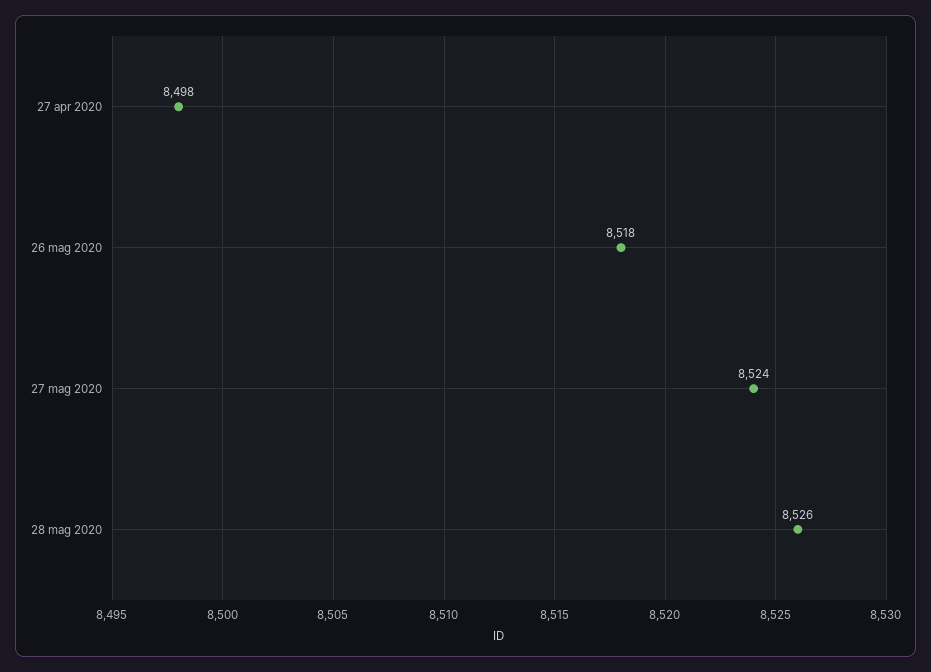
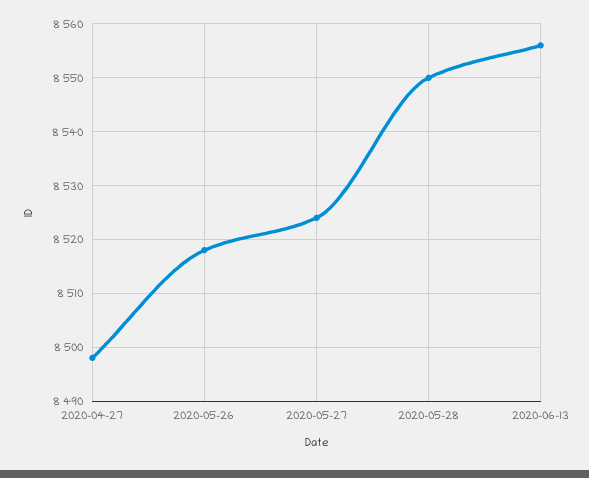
28 mag 2020: 8526 -> 8550
2020-06-13: none -> 8555

